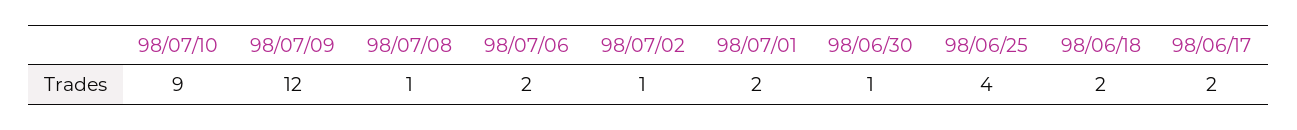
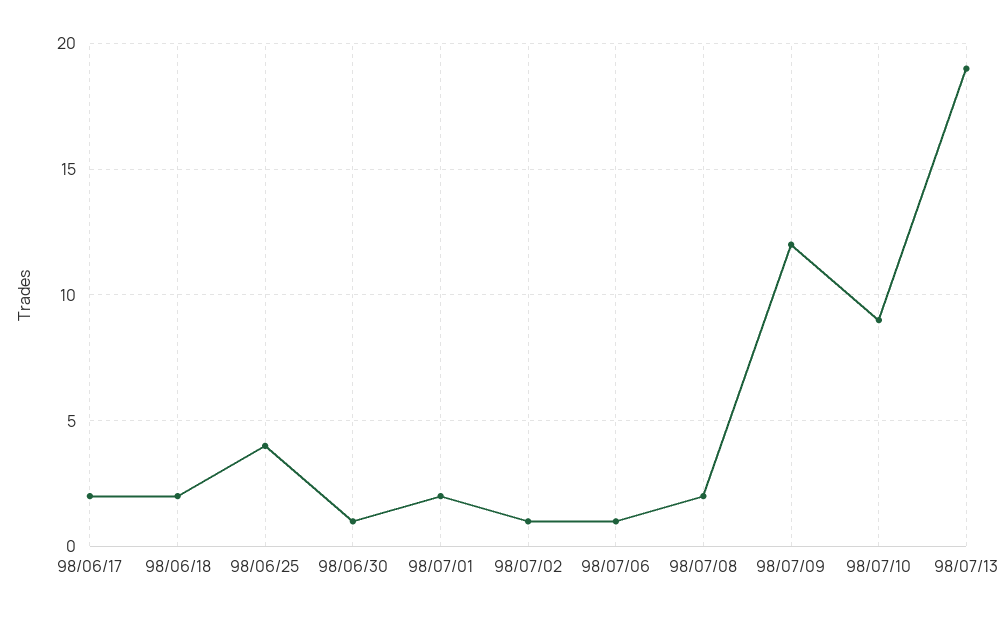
98/07/08: 1 -> 2
98/07/06: 2 -> 1
98/07/13: none -> 19

